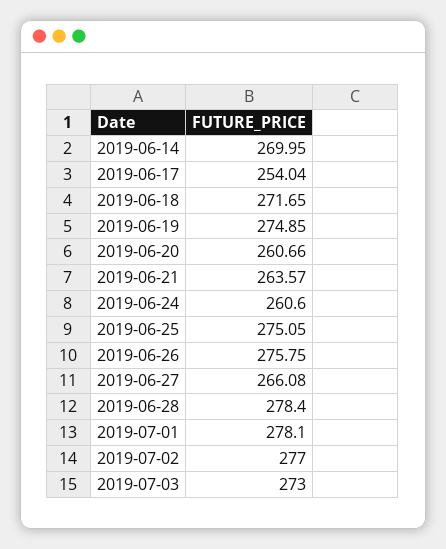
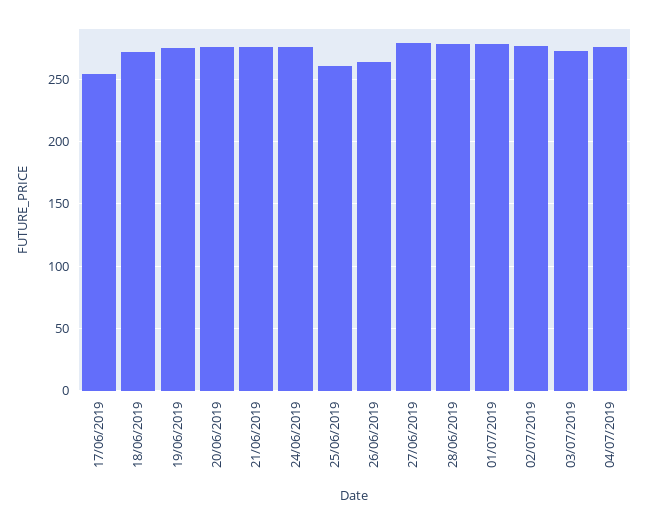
2019-06-14: 269.95 -> none
2019-06-20: 260.66 -> 275
2019-06-21: 263.57 -> 275
2019-06-24: 260.6 -> 275
2019-06-25: 275.05 -> 260
2019-06-26: 275.75 -> 265
2019-06-27: 266.08 -> 280
04/07/2019: none -> 275

